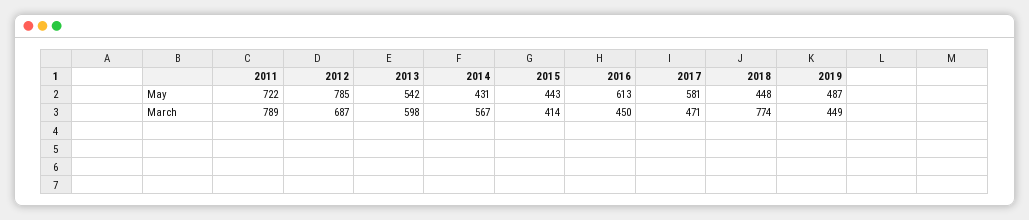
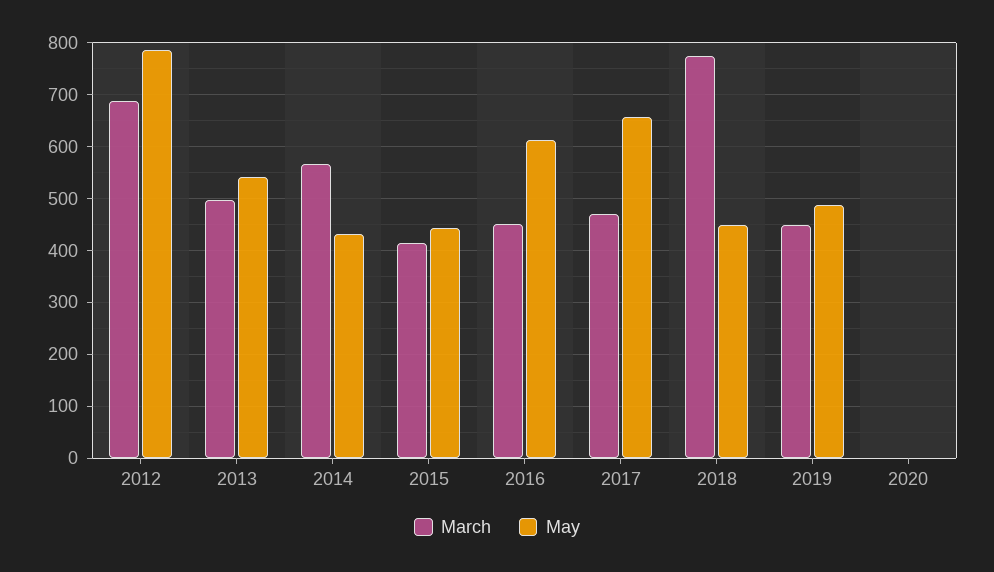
May, 2011: 722 -> none
May, 2017: 581 -> 660
March, 2011: 789 -> none
March, 2013: 598 -> 500
March, 2020: none -> 0
May, 2020: none -> 0

